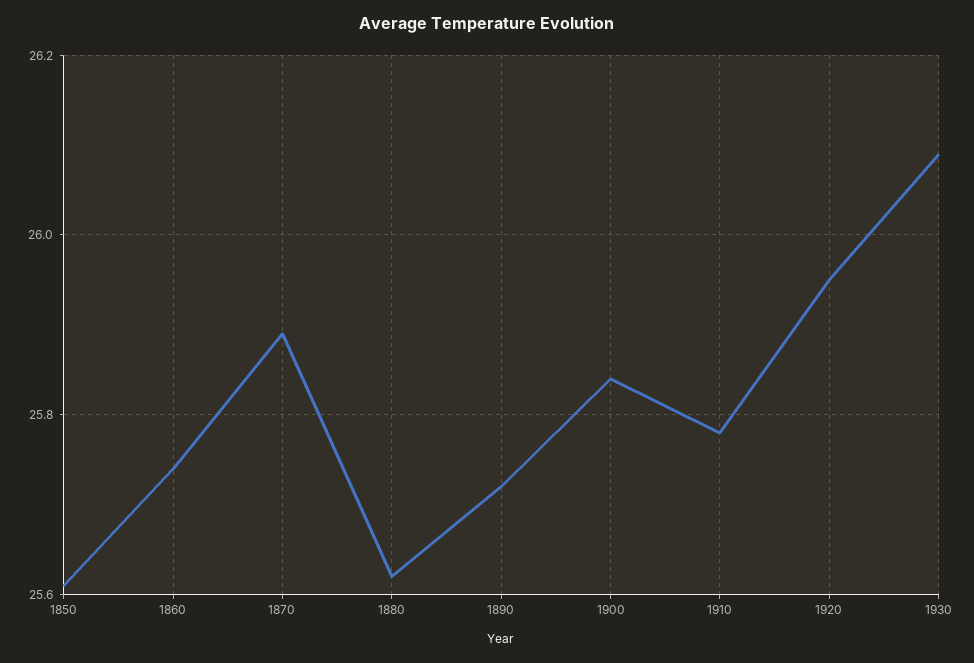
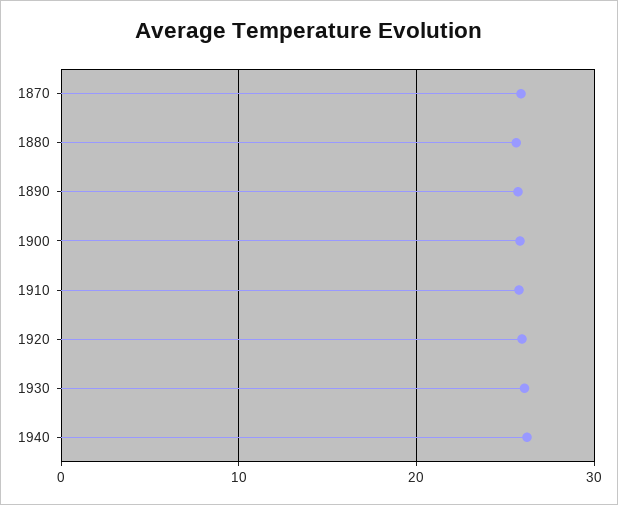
1850: 25.6 -> none
1860: 25.75 -> none
1940: none -> 26

